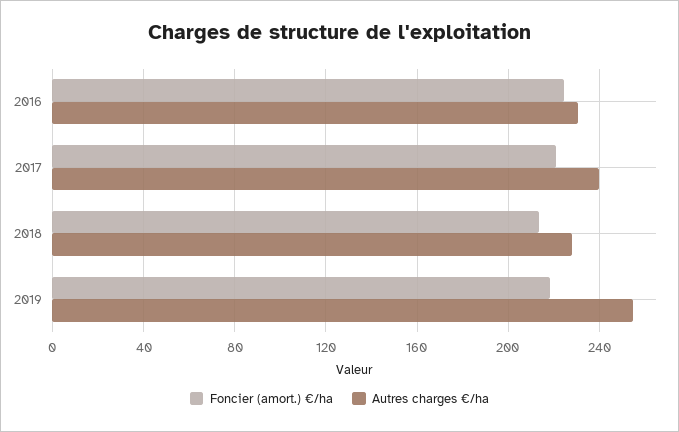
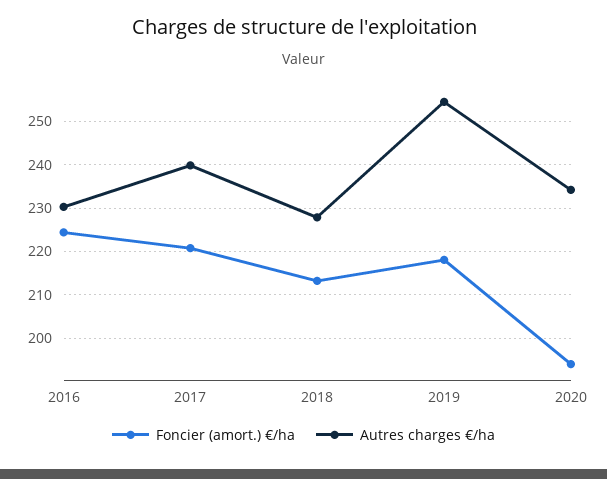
Foncier (amort.) €/ha, 2020: none -> 194
Autres charges €/ha, 2020: none -> 234

